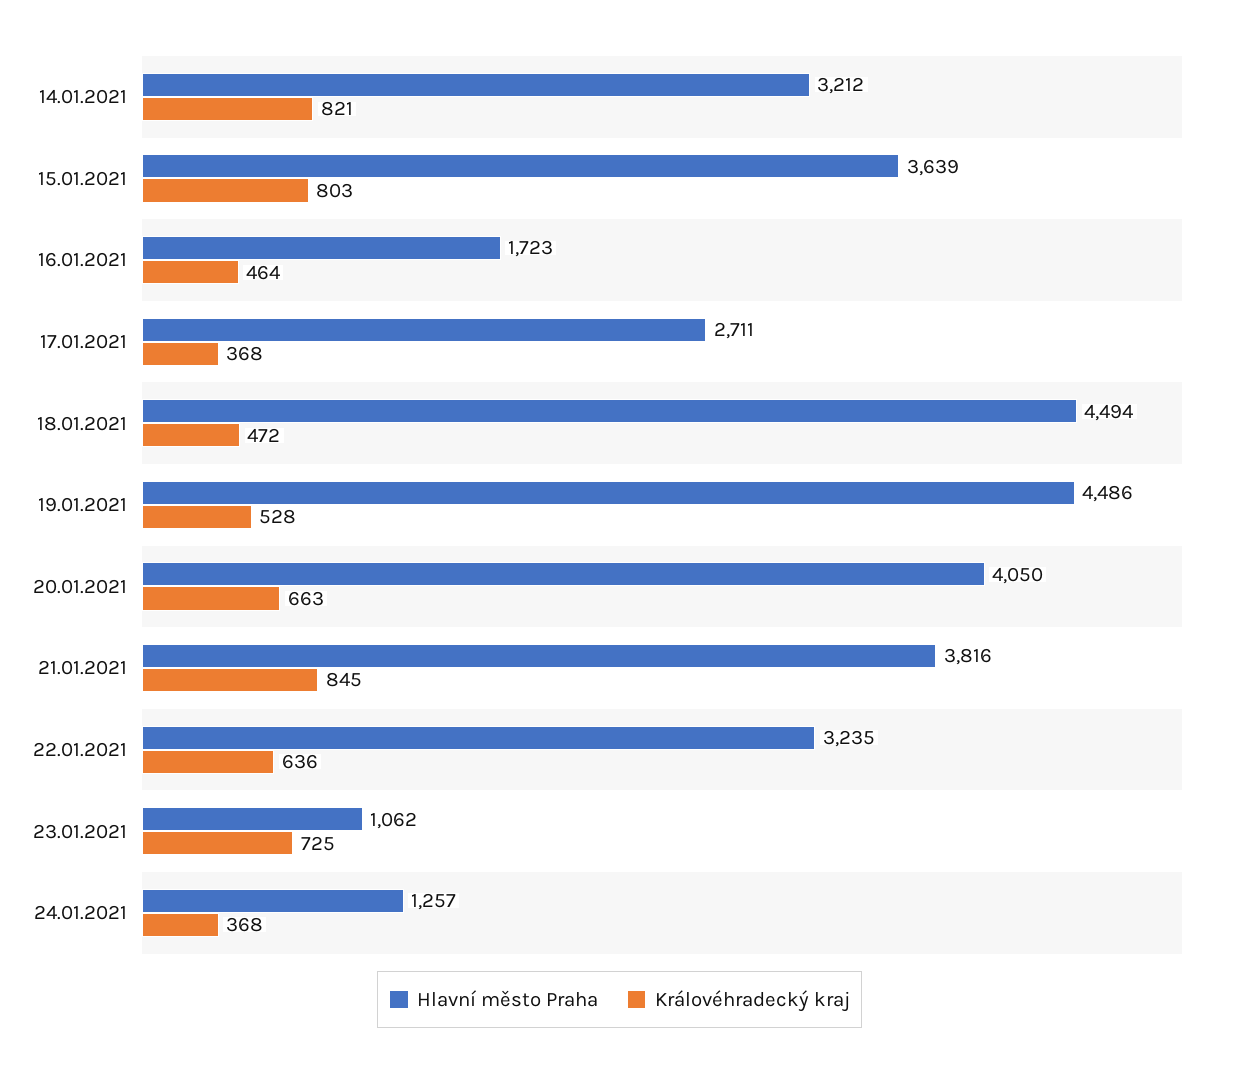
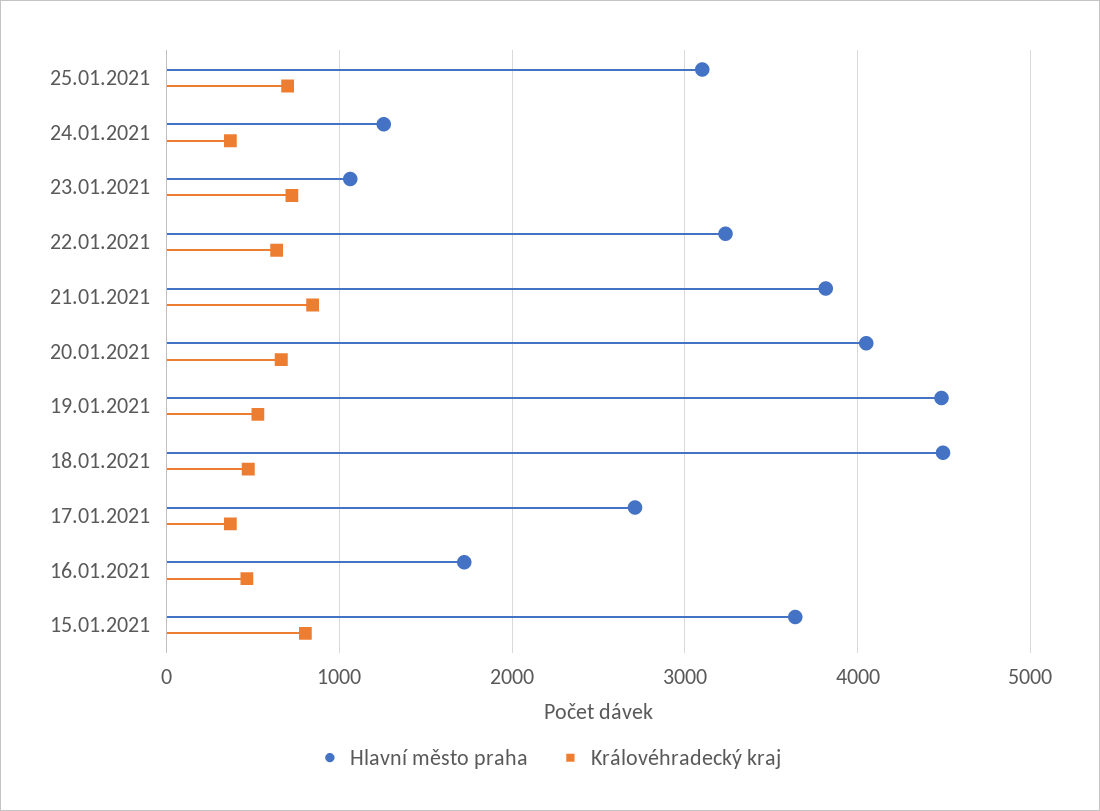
Hlavní město Praha, 14.01.2021: 3212 -> none
Královéhradecký kraj, 14.01.2021: 821 -> none
Hlavní město Praha, 25.01.2021: none -> 3100
Královéhradecký kraj, 25.01.2021: none -> 700

